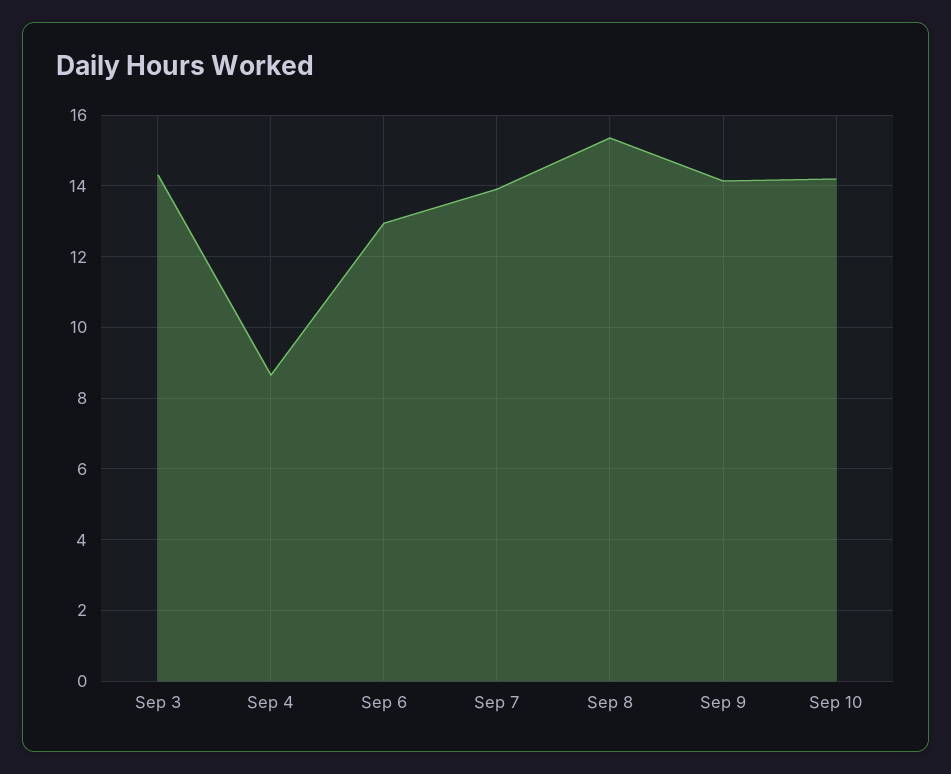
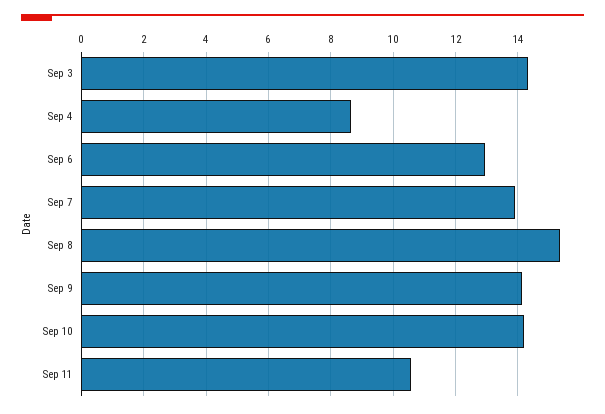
Sep 11: none -> 10.6

